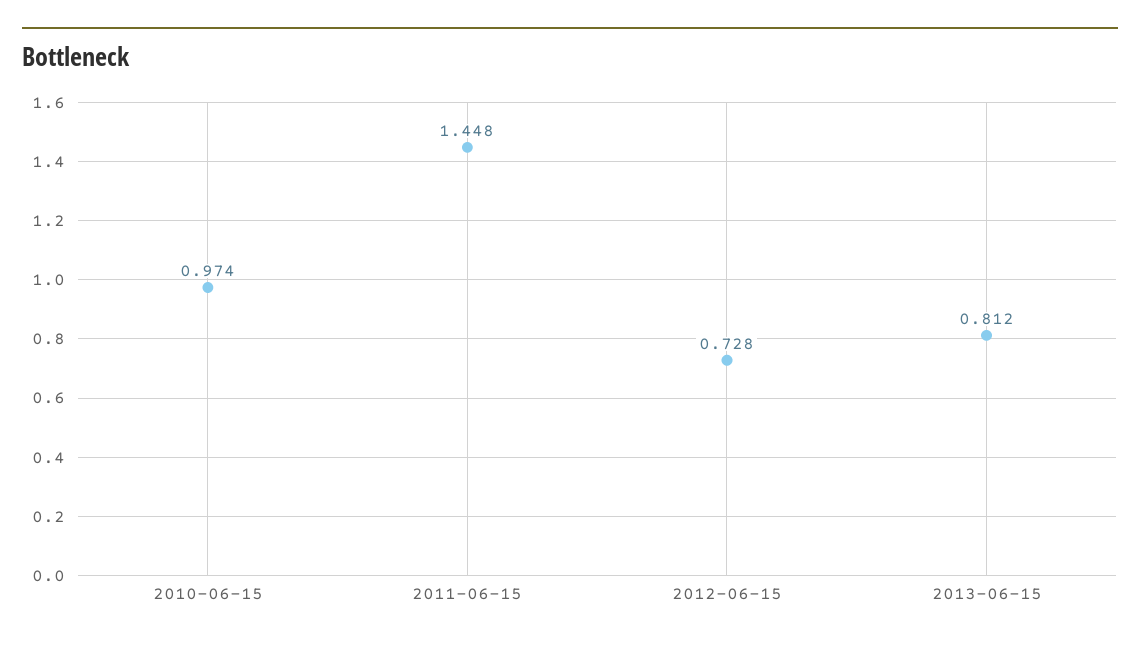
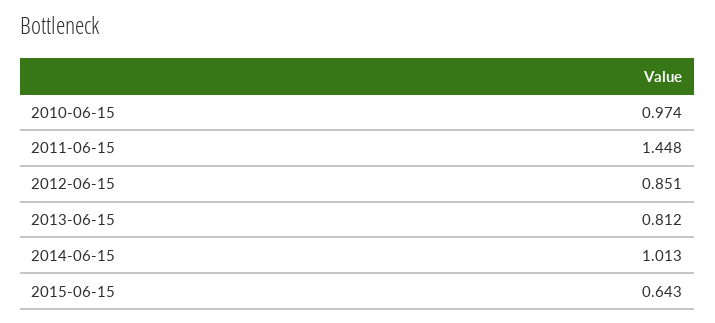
2012-06-15: 0.728 -> 0.851
2014-06-15: none -> 1.013
2015-06-15: none -> 0.643

